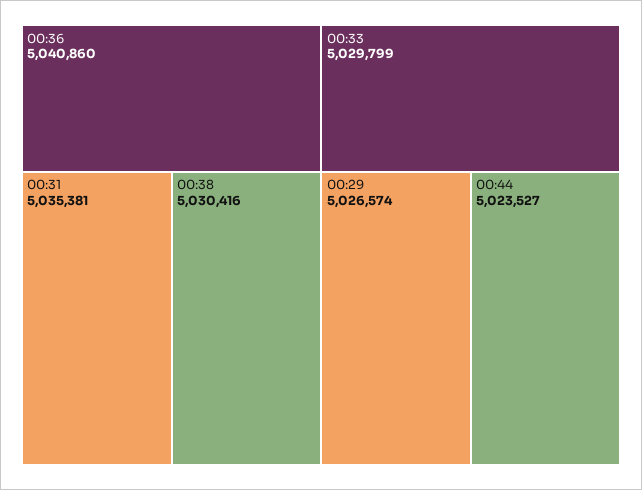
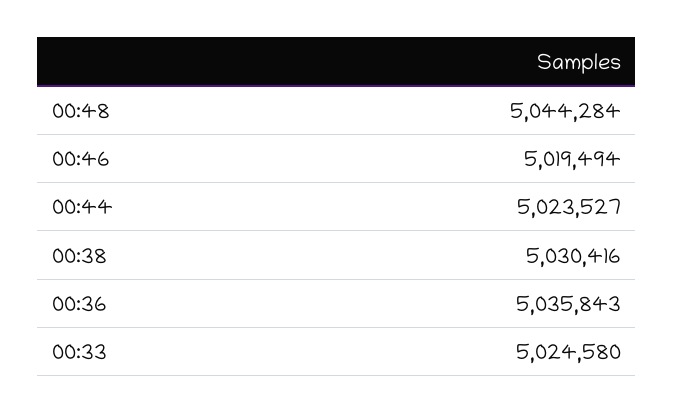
00:36: 5040860 -> 5035843
00:31: 5035381 -> none
00:33: 5029799 -> 5024580
00:29: 5026574 -> none
00:48: none -> 5044284
00:46: none -> 5019494

